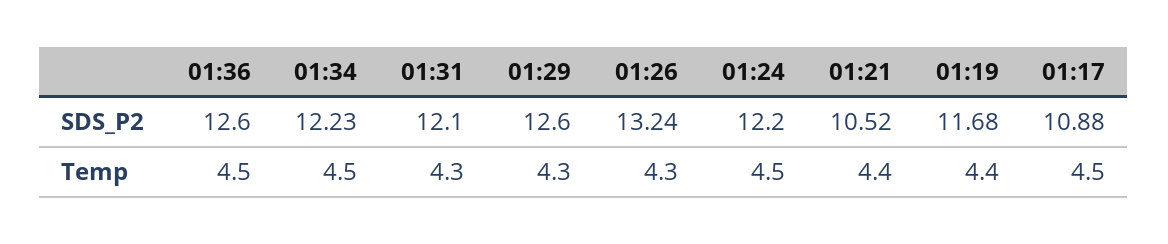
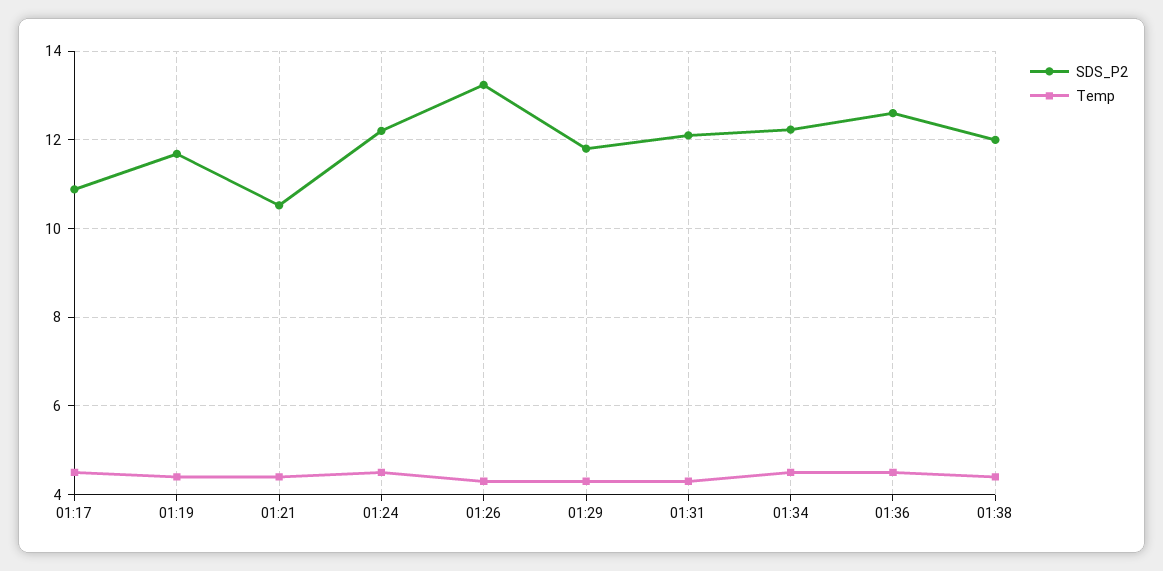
SDS_P2, 01:29: 12.6 -> 11.8
SDS_P2, 01:38: none -> 12
Temp, 01:38: none -> 4.4

